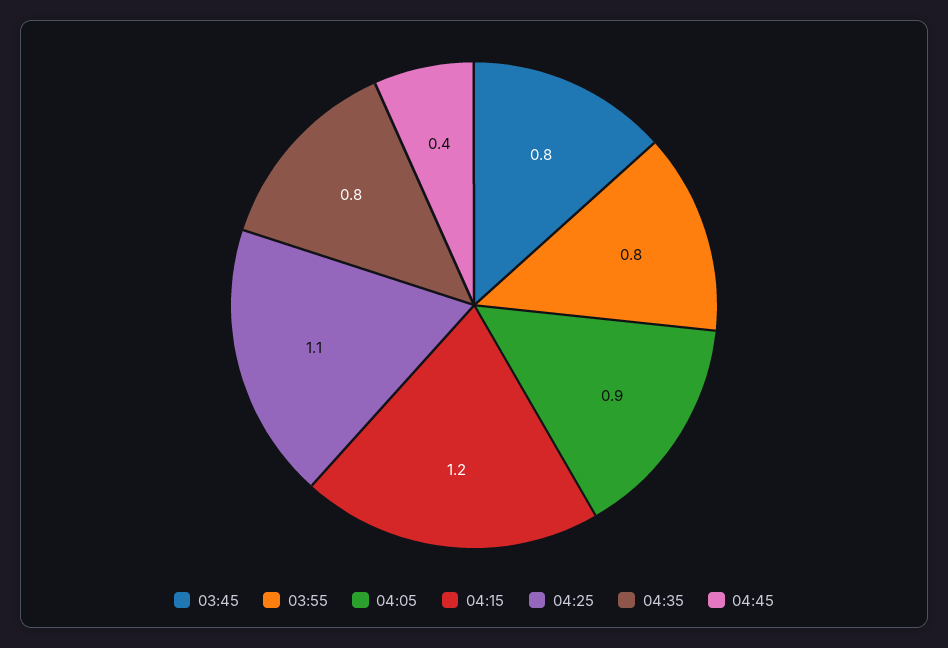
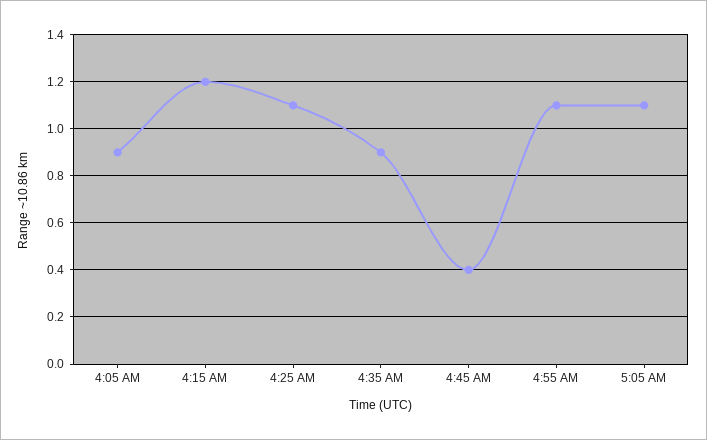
03:45: 0.8 -> none
03:55: 0.8 -> none
04:35: 0.8 -> 0.9
4:55 AM: none -> 1.1
5:05 AM: none -> 1.1

